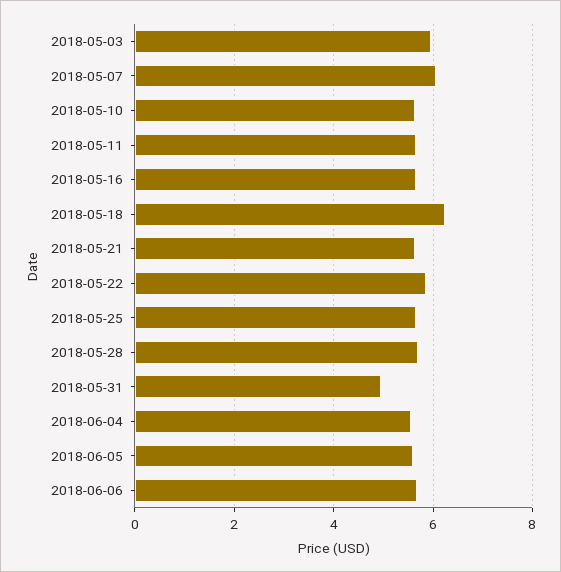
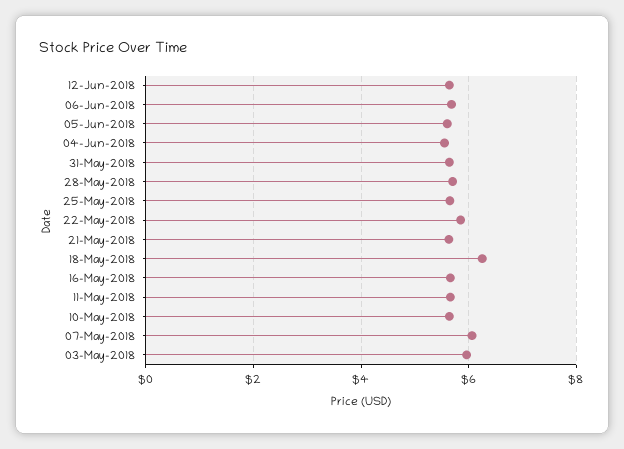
2018-05-31: 5 -> 5.6
12-Jun-2018: none -> 5.6

